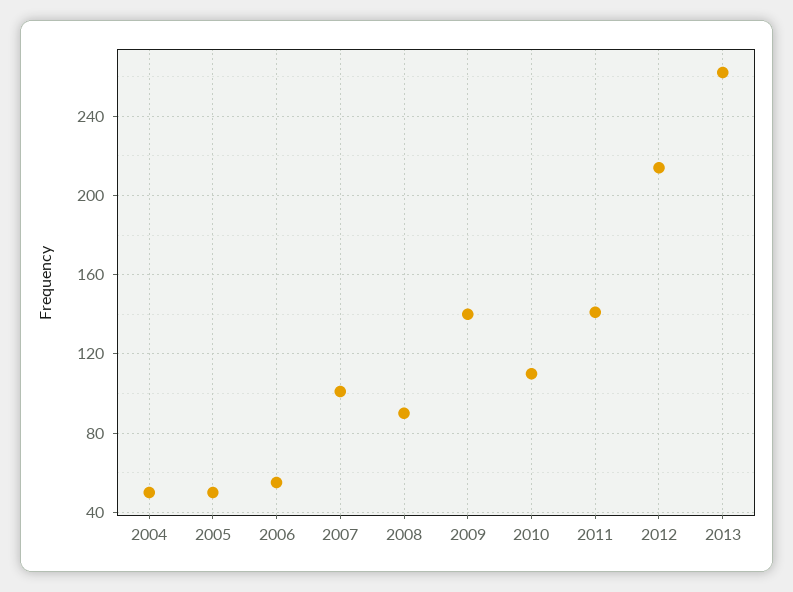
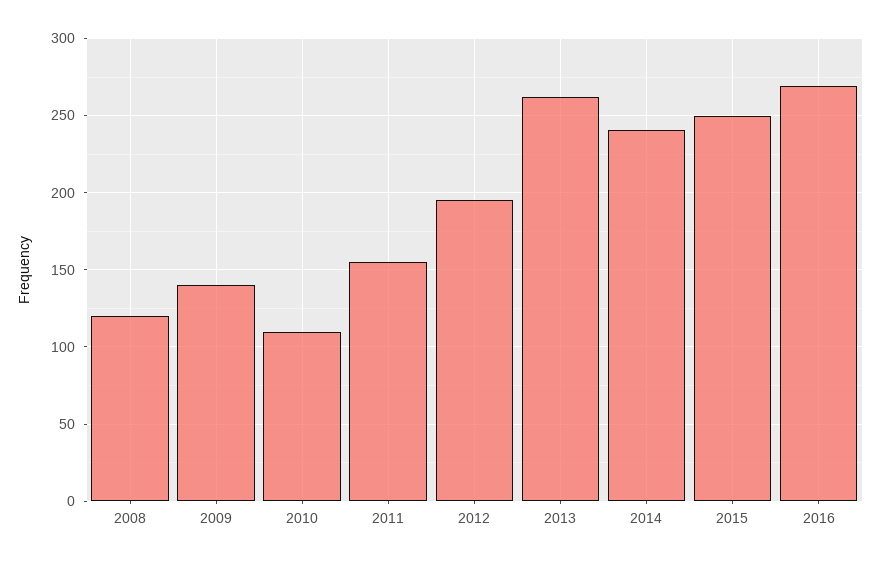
2004: 50 -> none
2005: 50 -> none
2006: 55 -> none
2007: 100 -> none
2008: 90 -> 120
2011: 140 -> 155
2012: 215 -> 195
2014: none -> 240
2015: none -> 250
2016: none -> 270

